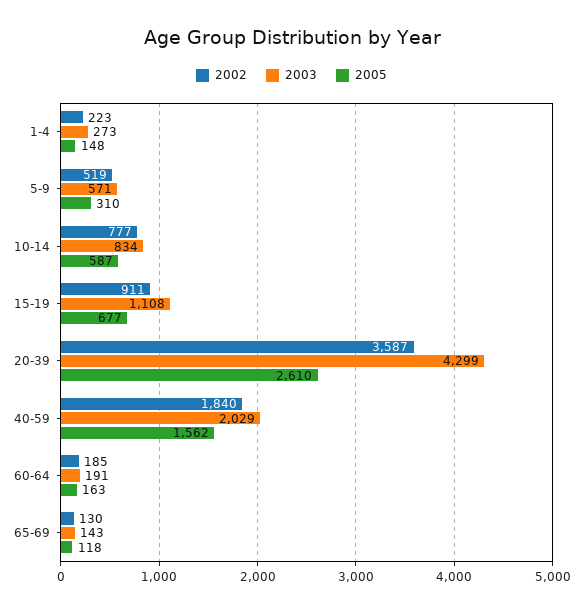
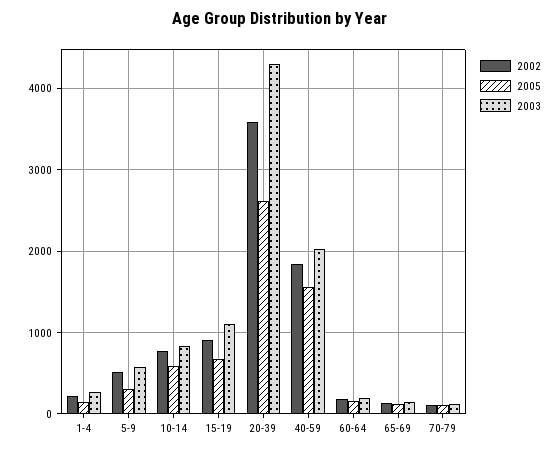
2002, 70-79: none -> 100
2005, 70-79: none -> 100
2003, 70-79: none -> 100

